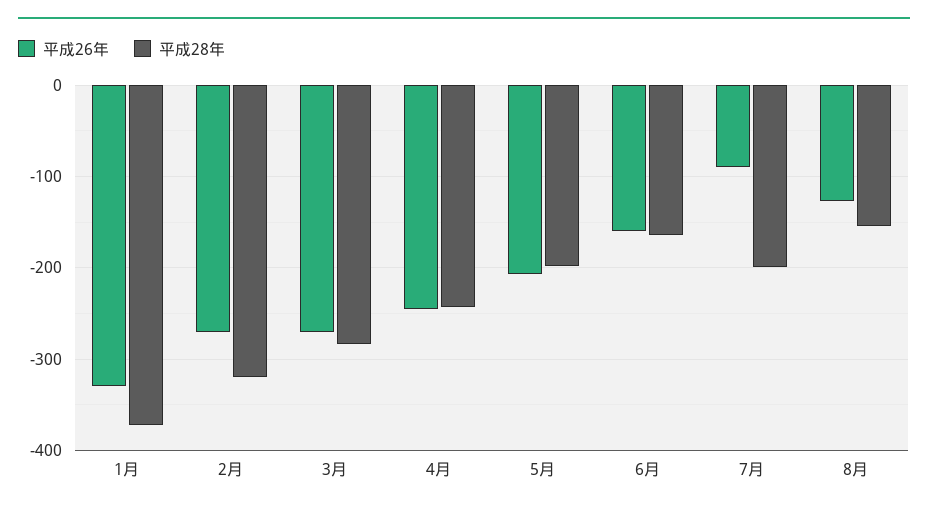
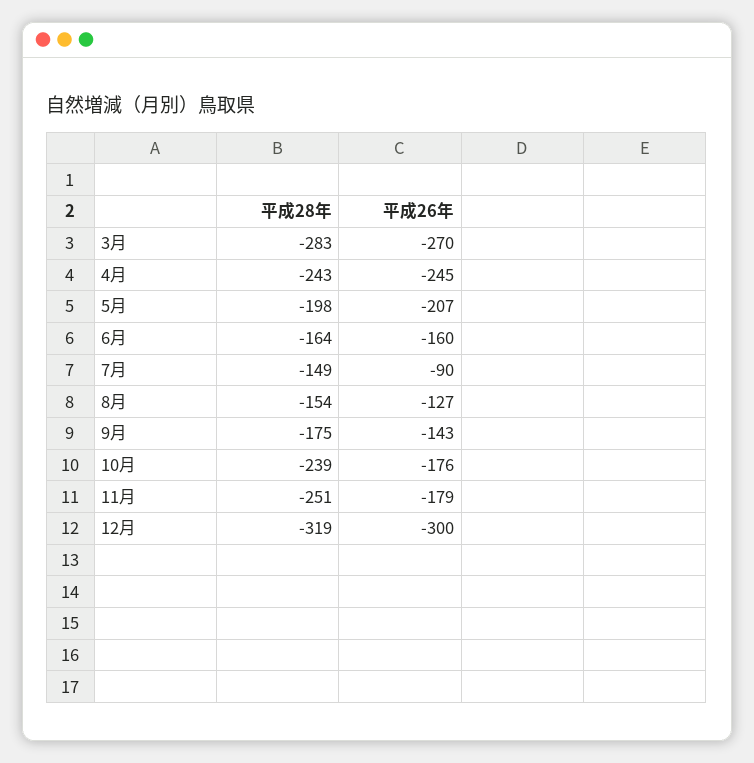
平成26年, 1月: -330 -> none
平成28年, 1月: -370 -> none
平成26年, 2月: -270 -> none
平成28年, 2月: -320 -> none
平成28年, 7月: -200 -> -149
平成28年, 9月: none -> -175
平成26年, 9月: none -> -143
平成28年, 10月: none -> -239
平成26年, 10月: none -> -176
平成28年, 11月: none -> -251
平成26年, 11月: none -> -179
平成28年, 12月: none -> -319
平成26年, 12月: none -> -300

